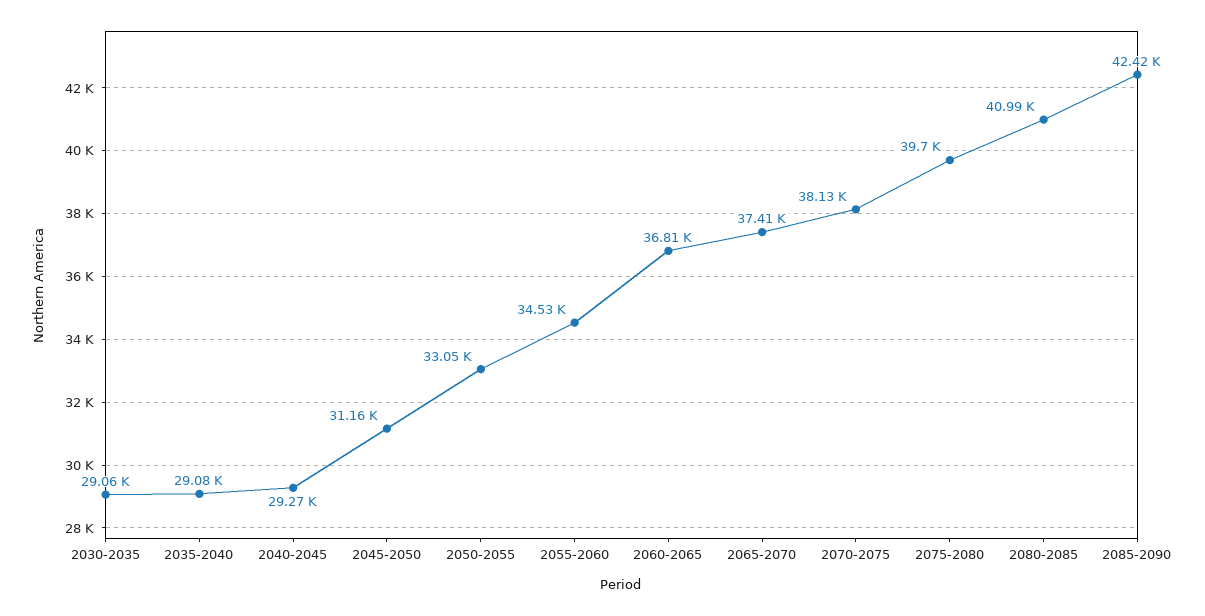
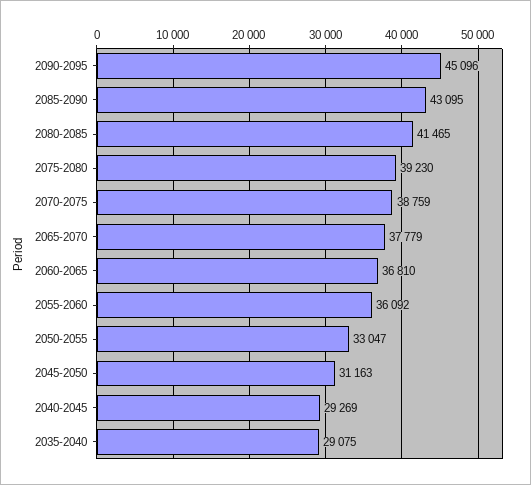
2030-2035: 29060 -> none
2055-2060: 34530 -> 36092
2065-2070: 37410 -> 37779
2070-2075: 38130 -> 38759
2075-2080: 39700 -> 39230
2080-2085: 40990 -> 41465
2085-2090: 42420 -> 43095
2090-2095: none -> 45096

